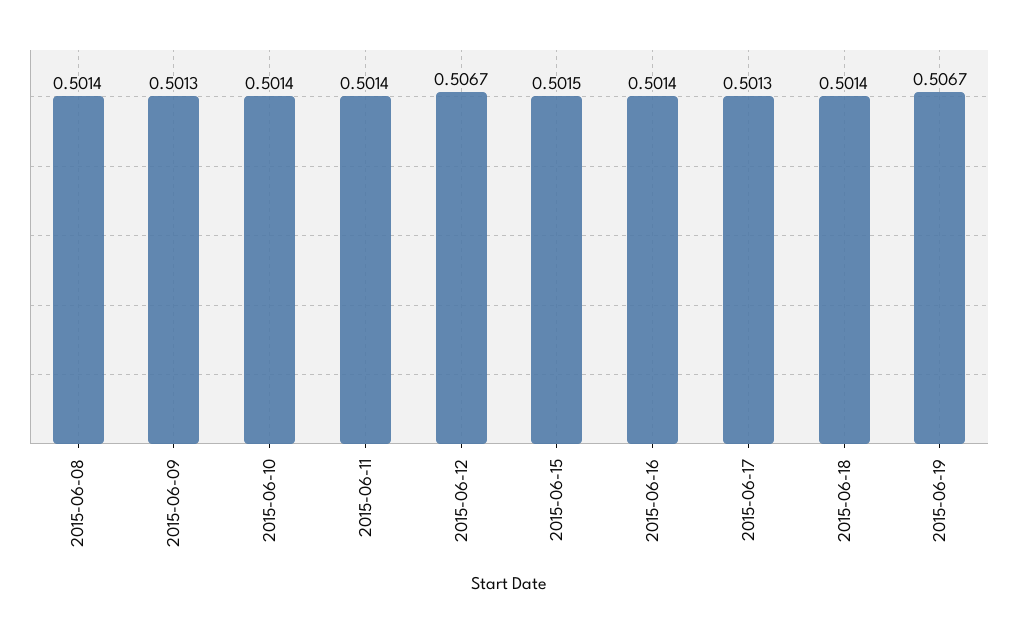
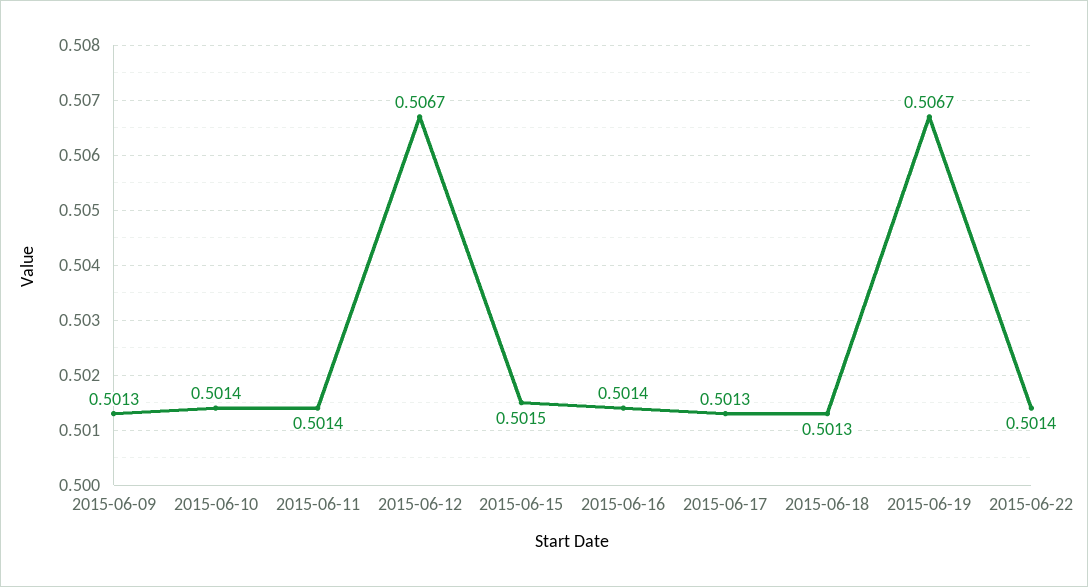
2015-06-08: 0.5014 -> none
2015-06-18: 0.5014 -> 0.5013
2015-06-22: none -> 0.5014

